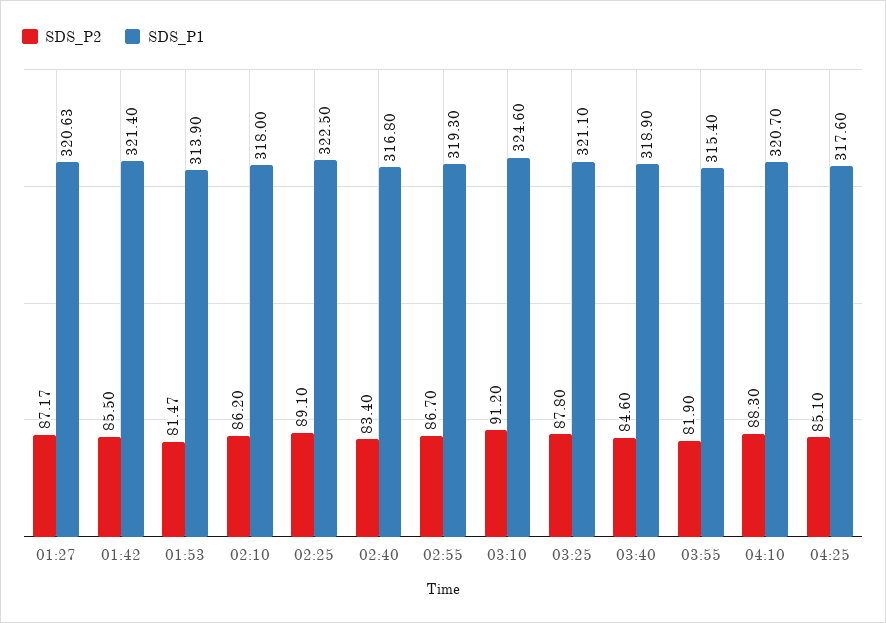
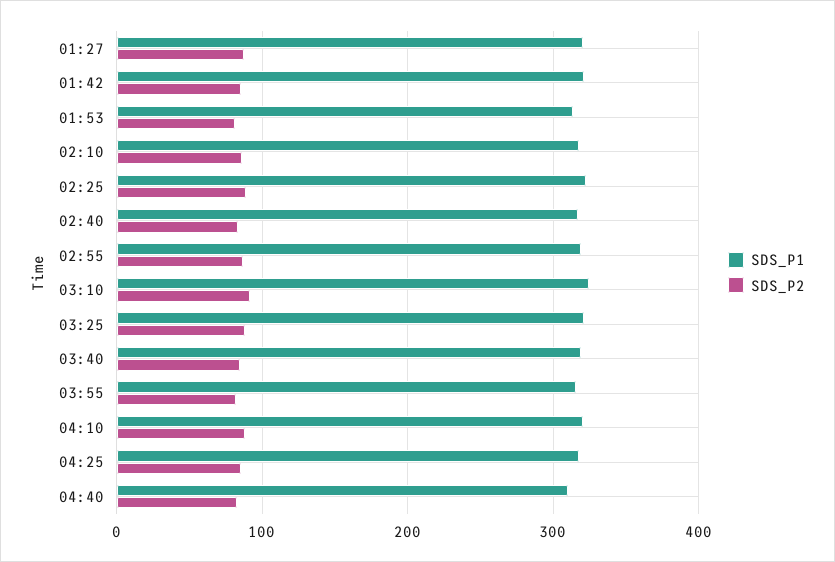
SDS_P1, 04:40: none -> 310
SDS_P2, 04:40: none -> 80

